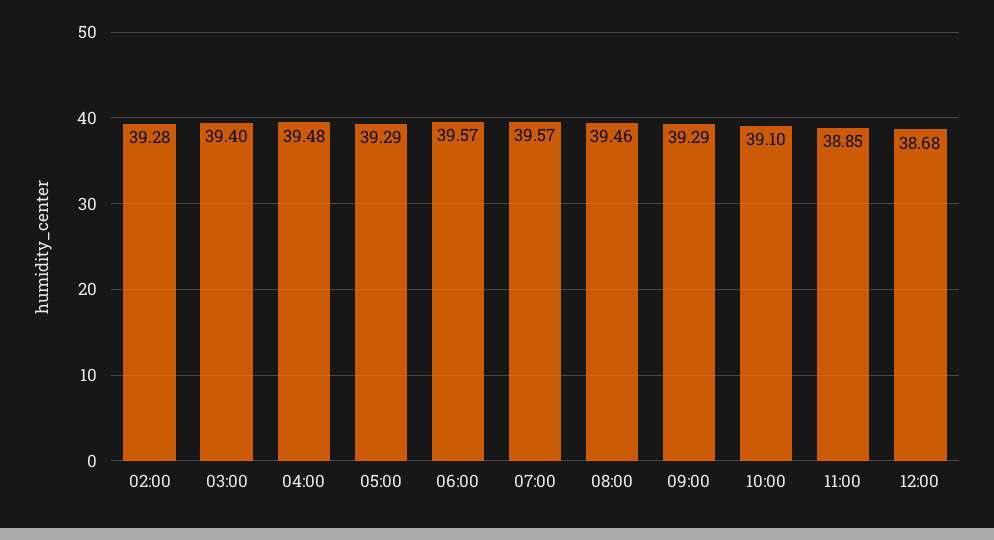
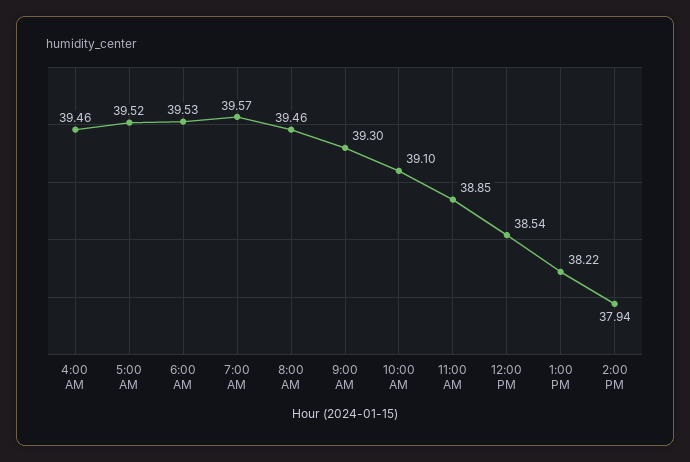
02:00: 39.28 -> none
03:00: 39.4 -> none
04:00: 39.48 -> 39.46
05:00: 39.29 -> 39.52
06:00: 39.57 -> 39.53
09:00: 39.29 -> 39.3
12:00: 38.68 -> 38.54
1:00 PM: none -> 38.22
2:00 PM: none -> 37.94

